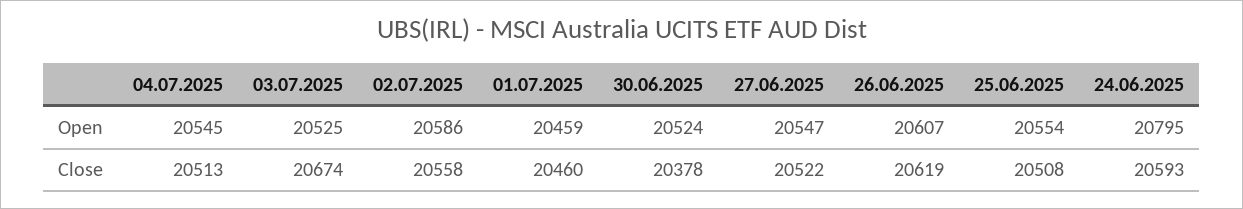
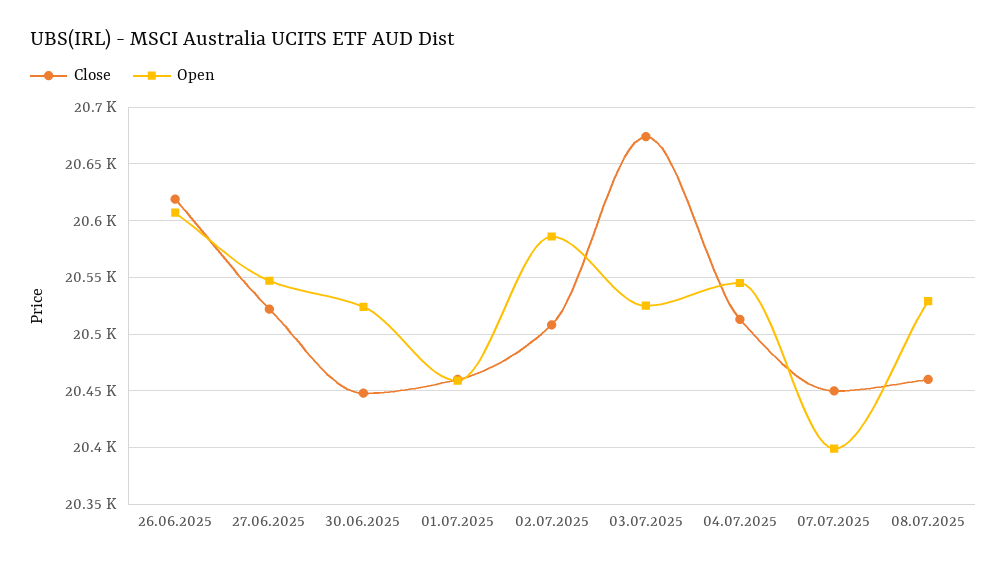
Open, 25.06.2025: 20554 -> none
Open, 24.06.2025: 20795 -> none
Close, 02.07.2025: 20558 -> 20510
Close, 30.06.2025: 20378 -> 20450
Close, 25.06.2025: 20508 -> none
Close, 24.06.2025: 20593 -> none
Close, 07.07.2025: none -> 20450
Open, 07.07.2025: none -> 20400
Close, 08.07.2025: none -> 20460
Open, 08.07.2025: none -> 20530

